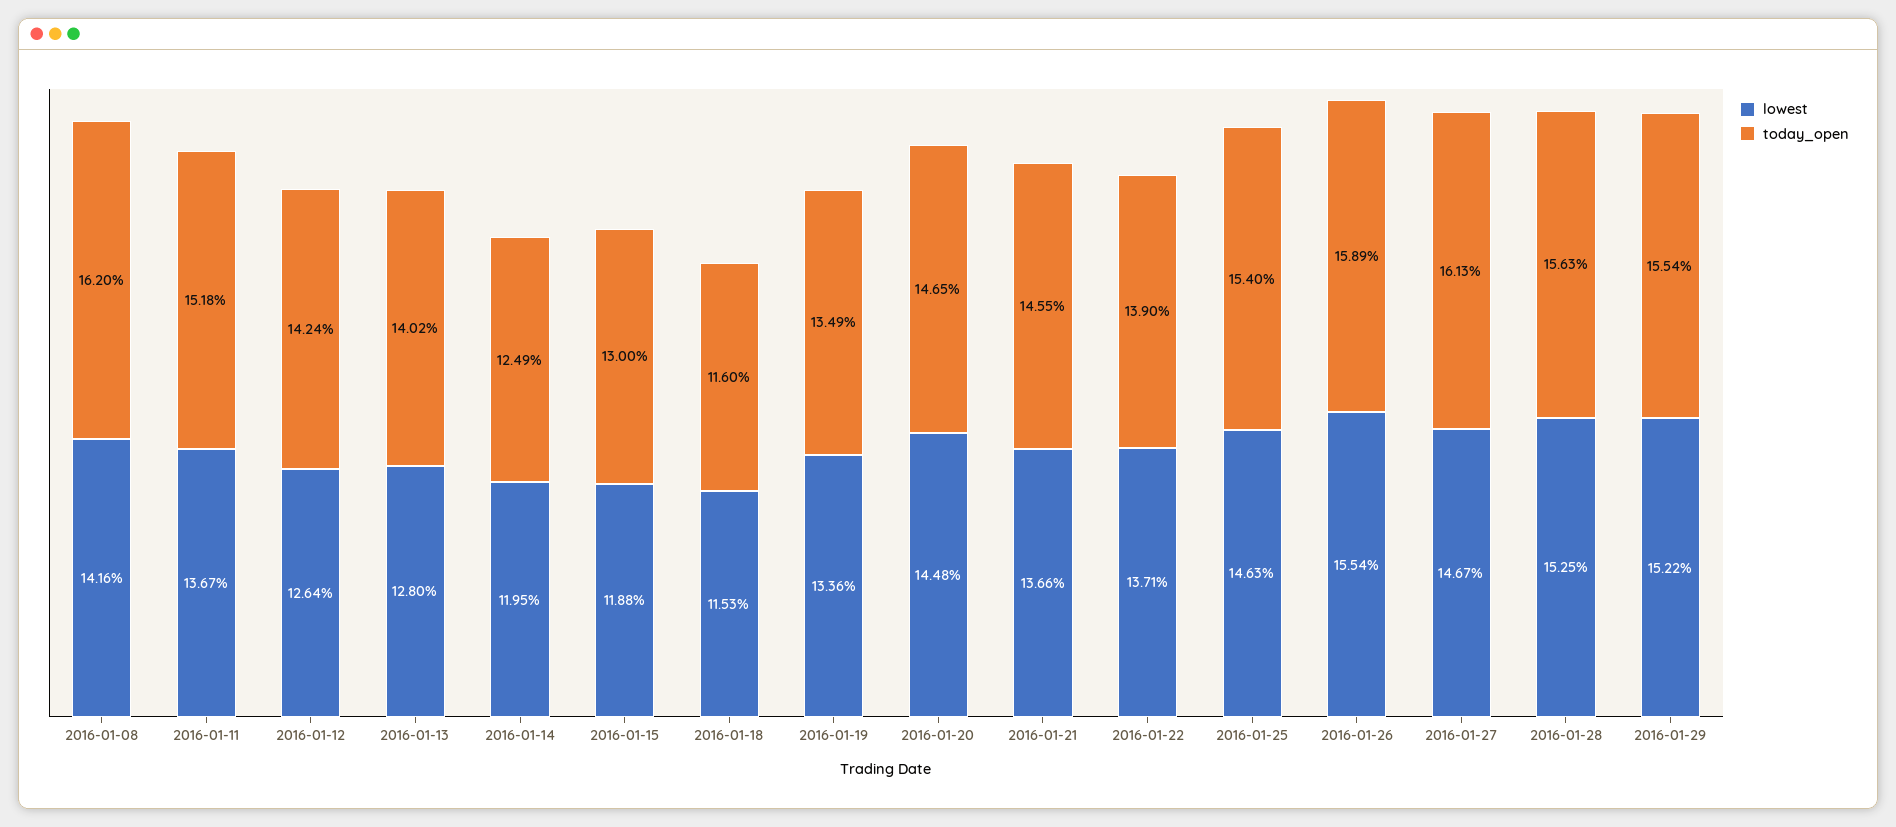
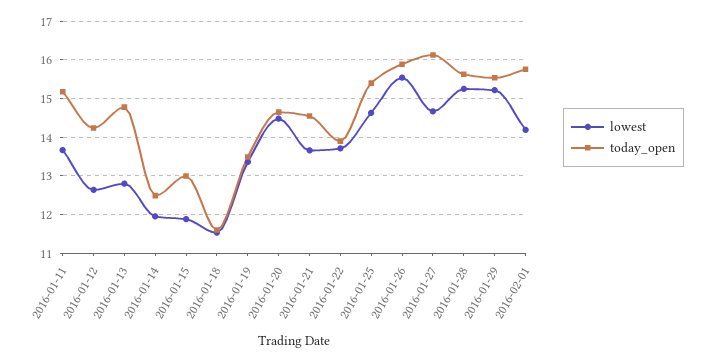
lowest, 2016-01-08: 14.16 -> none
today_open, 2016-01-08: 16.2 -> none
today_open, 2016-01-13: 14.02 -> 14.8
lowest, 2016-02-01: none -> 14.2
today_open, 2016-02-01: none -> 15.8

